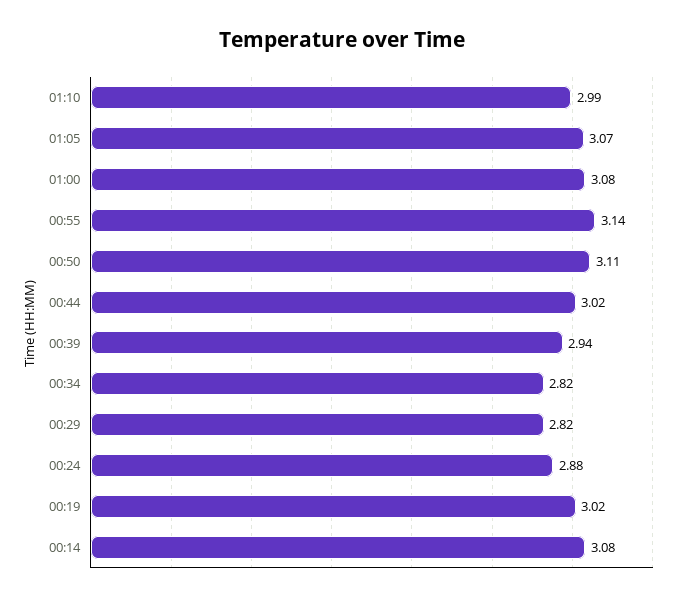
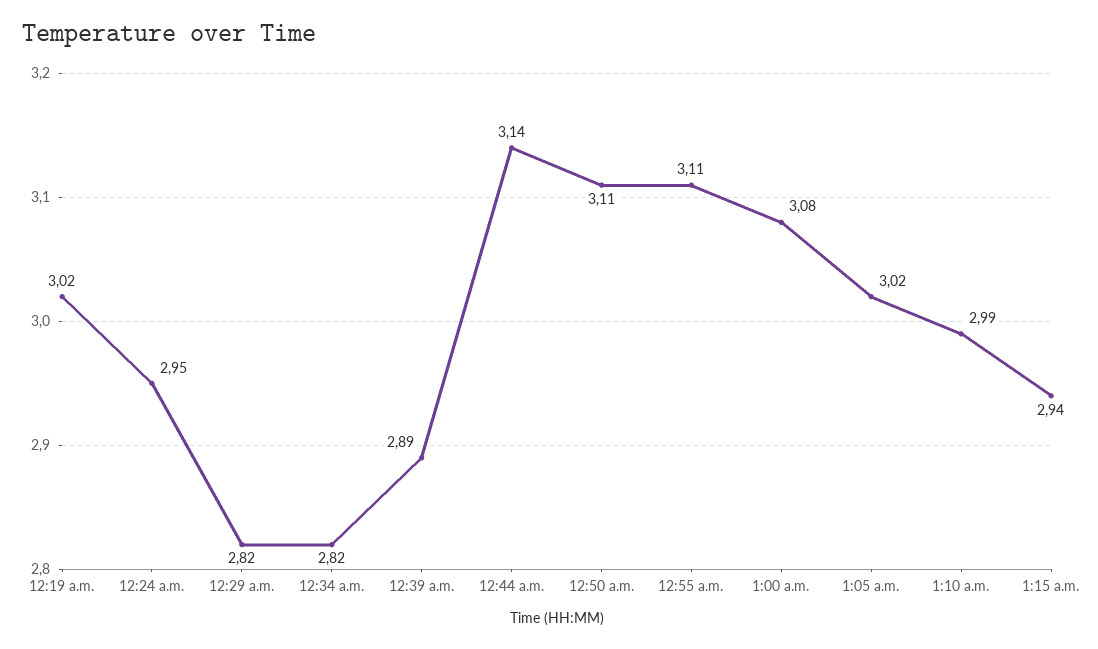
01:05: 3.07 -> 3.02
00:55: 3.14 -> 3.11
00:44: 3.02 -> 3.14
00:39: 2.94 -> 2.89
00:24: 2.88 -> 2.95
00:14: 3.08 -> none
1:15 a.m.: none -> 2.94

